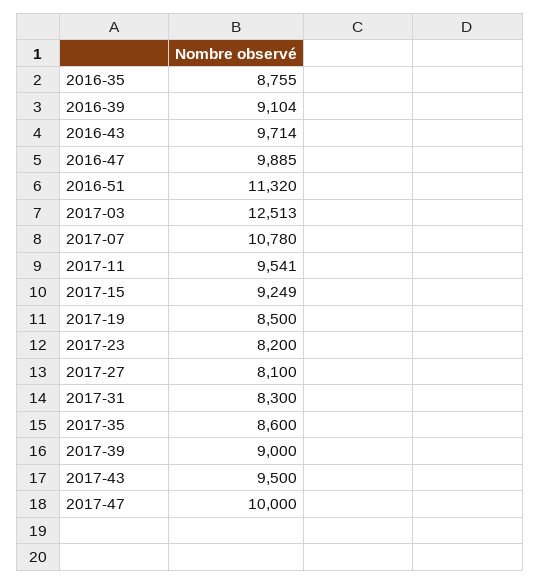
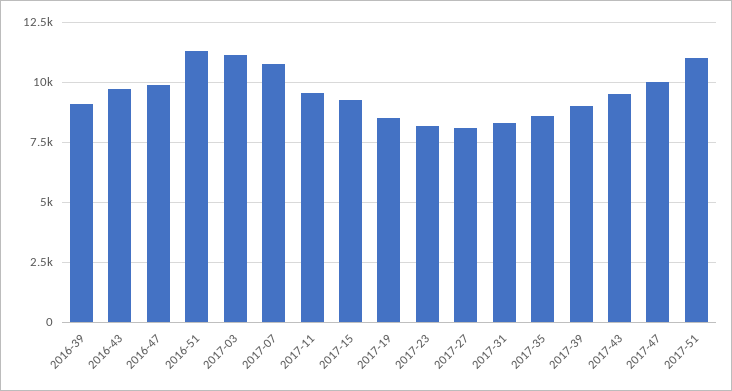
2016-35: 8755 -> none
2017-03: 12513 -> 11000
2017-51: none -> 11000

